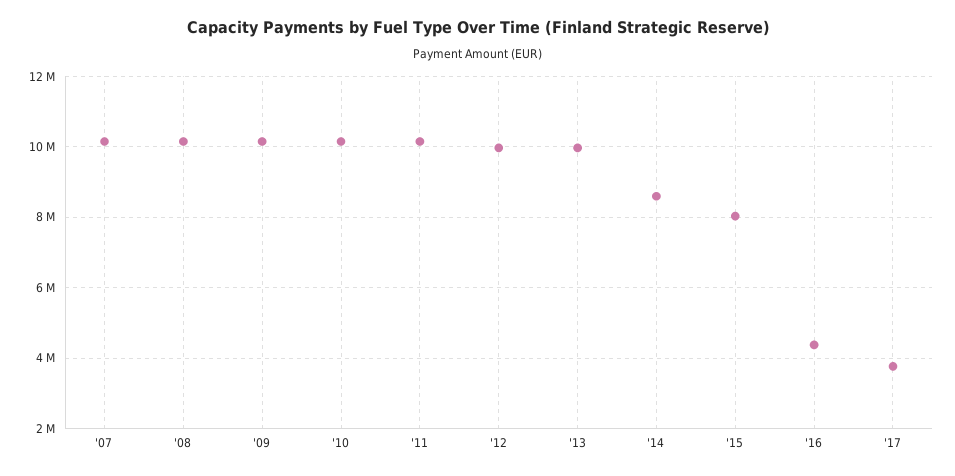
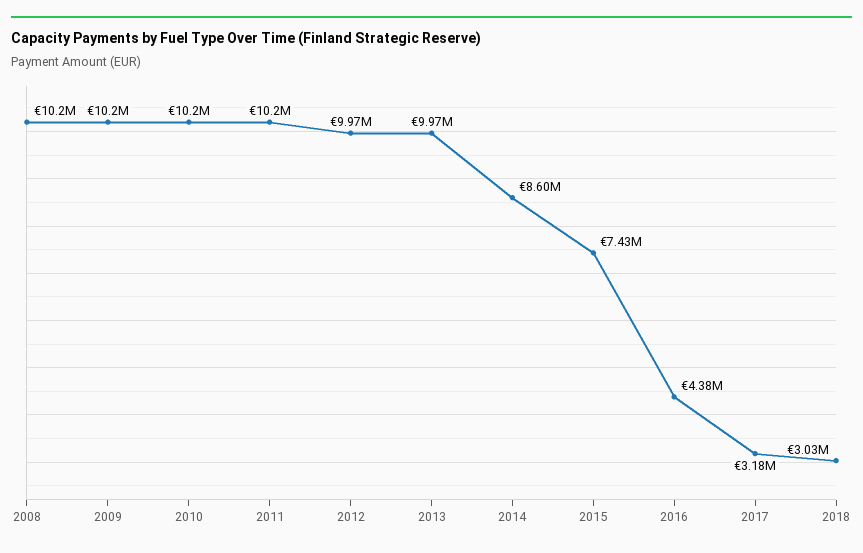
'07: 10200000 -> none
'15: 8000000 -> 7430000
'17: 3800000 -> 3180000
2018: none -> 3030000

